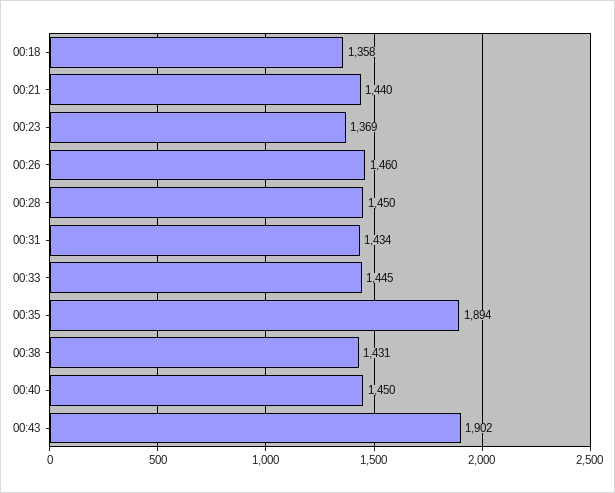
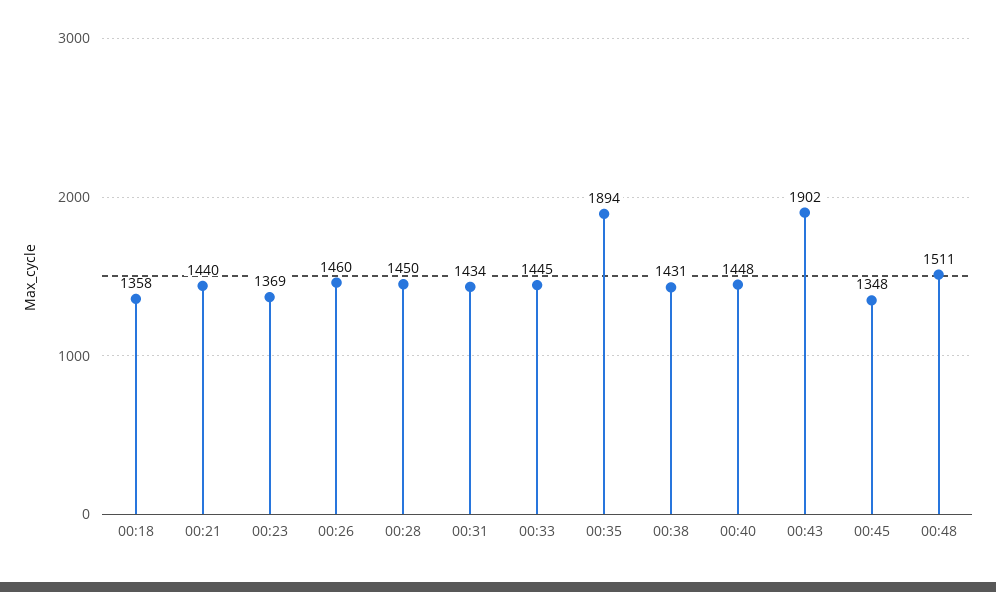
00:40: 1450 -> 1448
00:45: none -> 1348
00:48: none -> 1511

